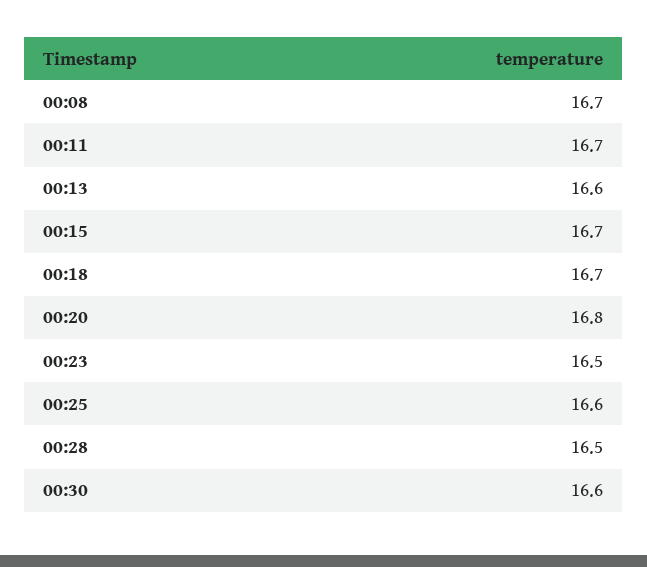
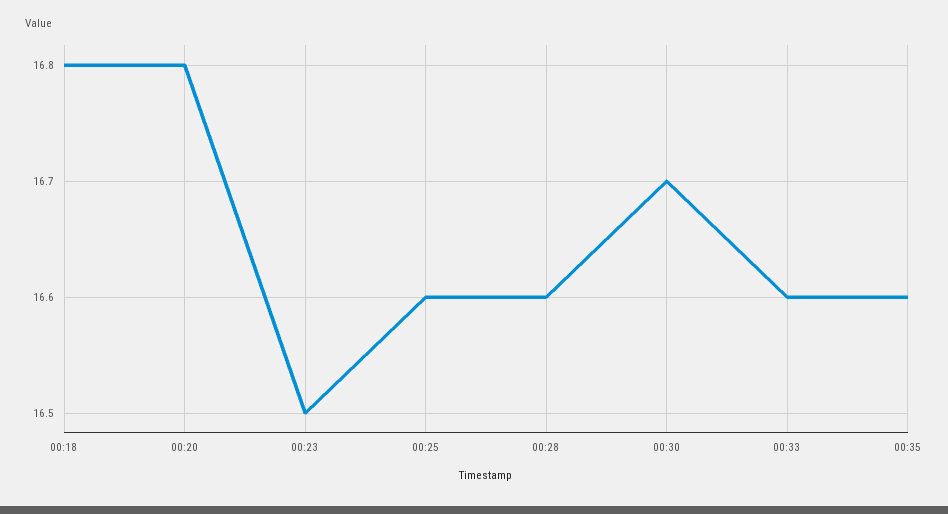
00:08: 16.7 -> none
00:11: 16.7 -> none
00:13: 16.6 -> none
00:15: 16.7 -> none
00:18: 16.7 -> 16.8
00:28: 16.5 -> 16.6
00:30: 16.6 -> 16.7
00:33: none -> 16.6
00:35: none -> 16.6

